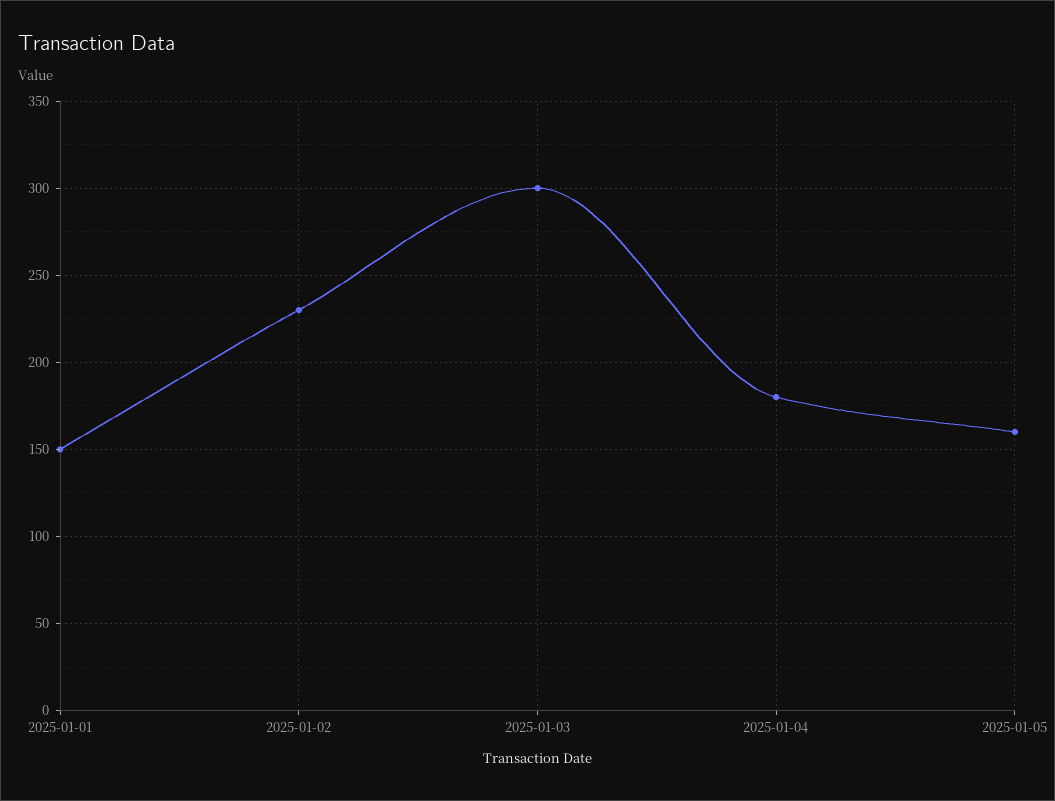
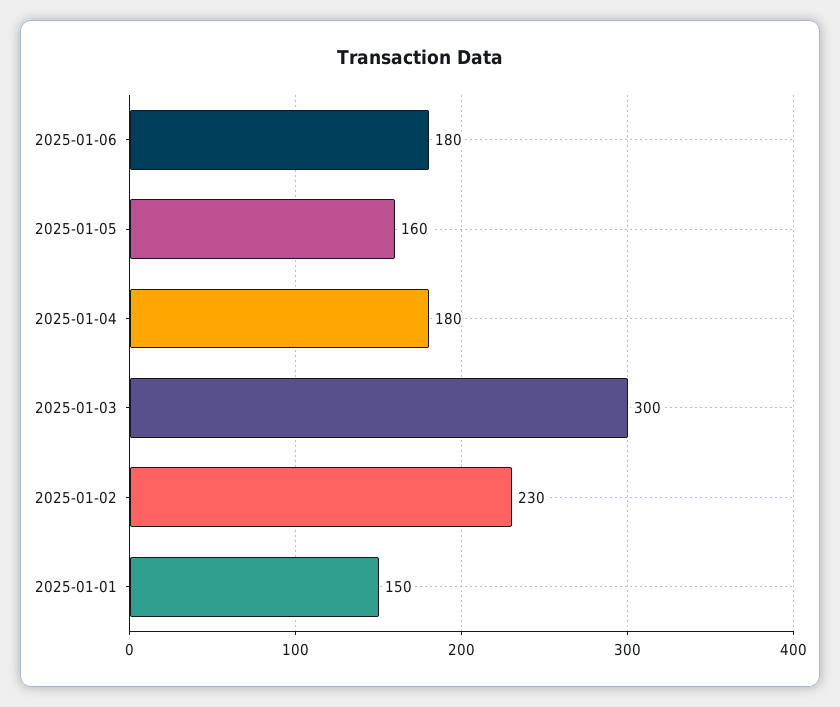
2025-01-06: none -> 180

